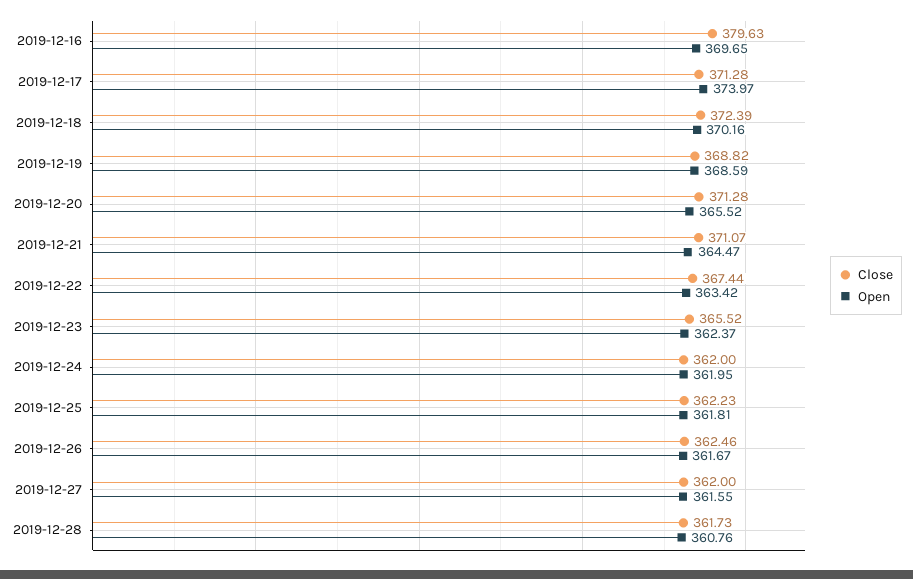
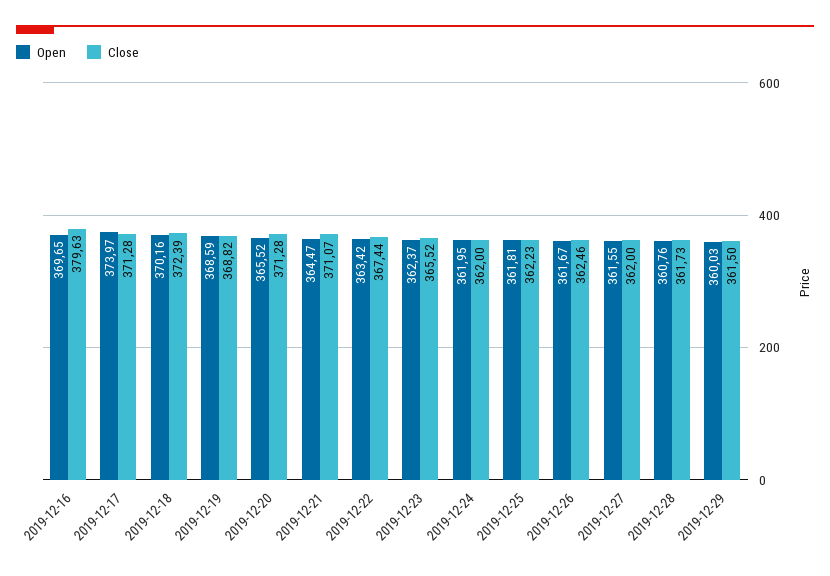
Open, 2019-12-29: none -> 360.03
Close, 2019-12-29: none -> 361.5

